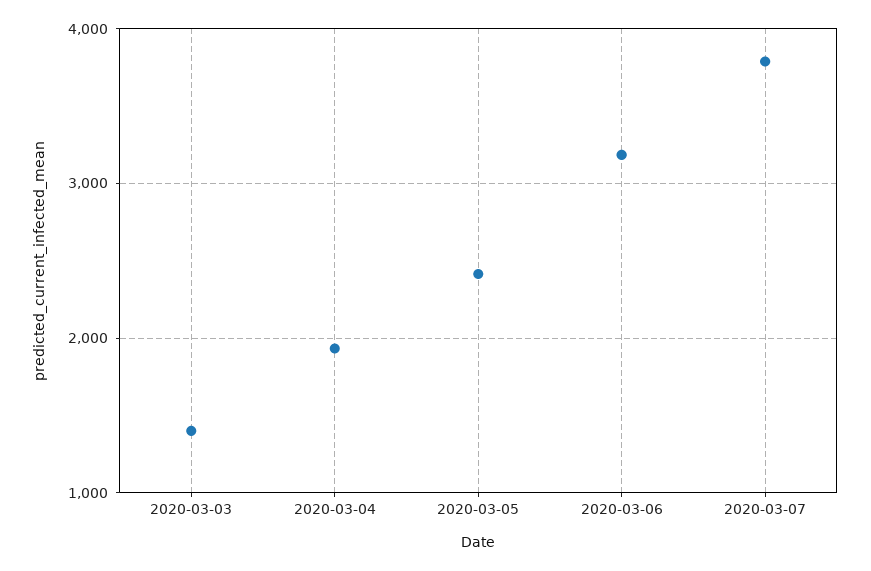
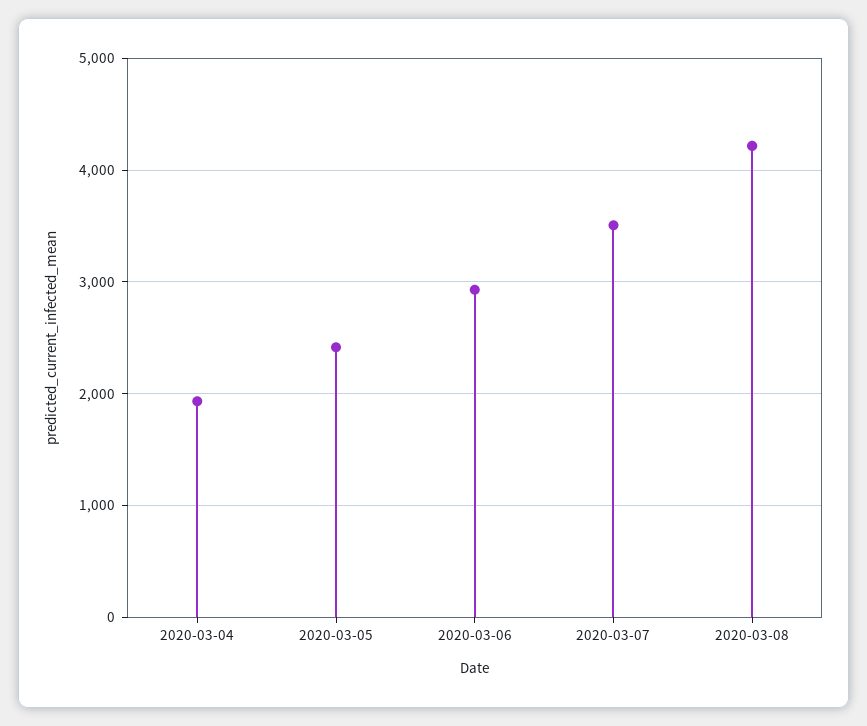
2020-03-03: 1400 -> none
2020-03-06: 3200 -> 2900
2020-03-07: 3800 -> 3500
2020-03-08: none -> 4200

